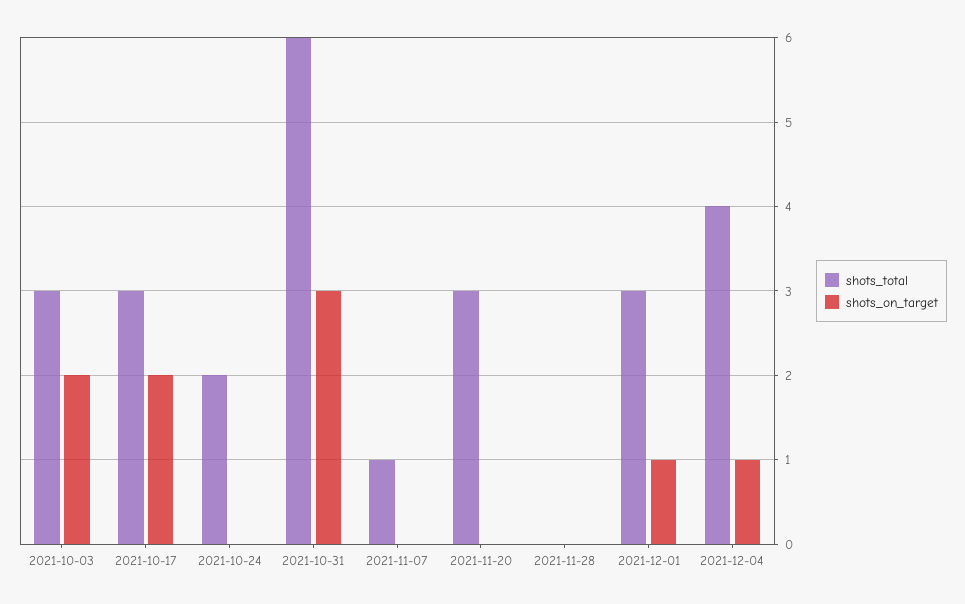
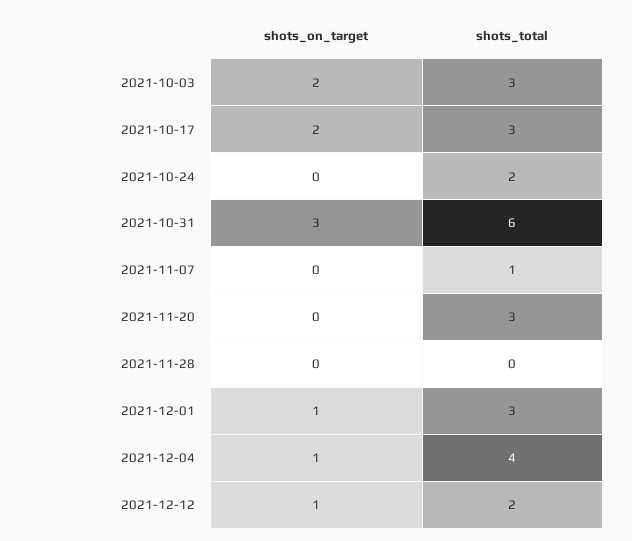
shots_on_target, 2021-12-12: none -> 1
shots_total, 2021-12-12: none -> 2

